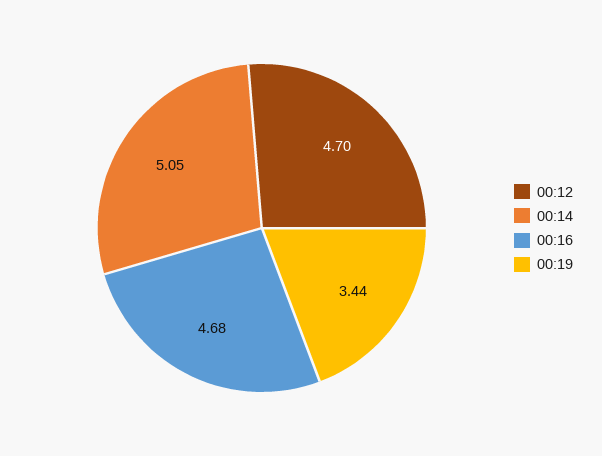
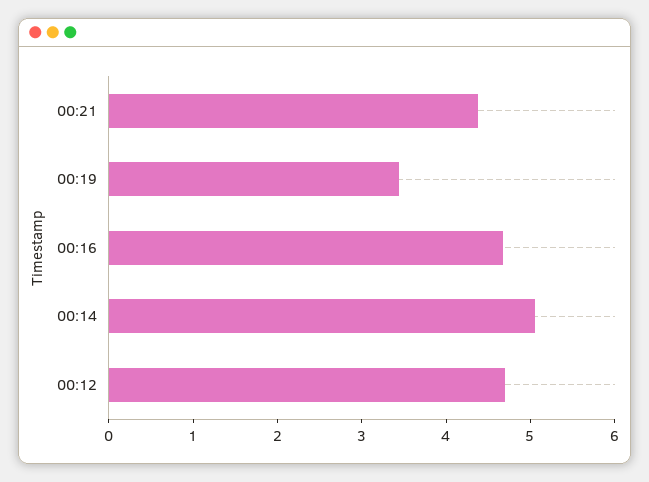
00:21: none -> 4.4

